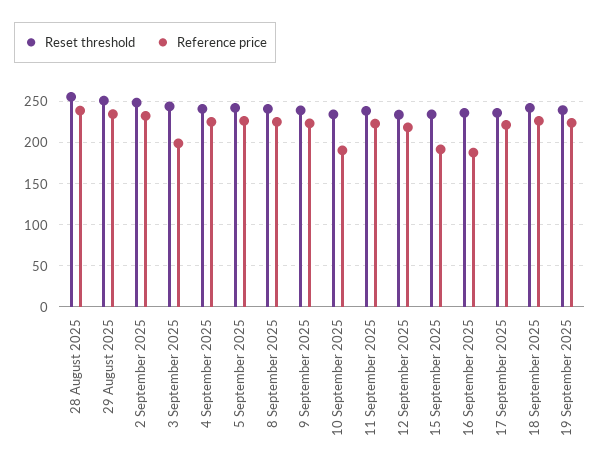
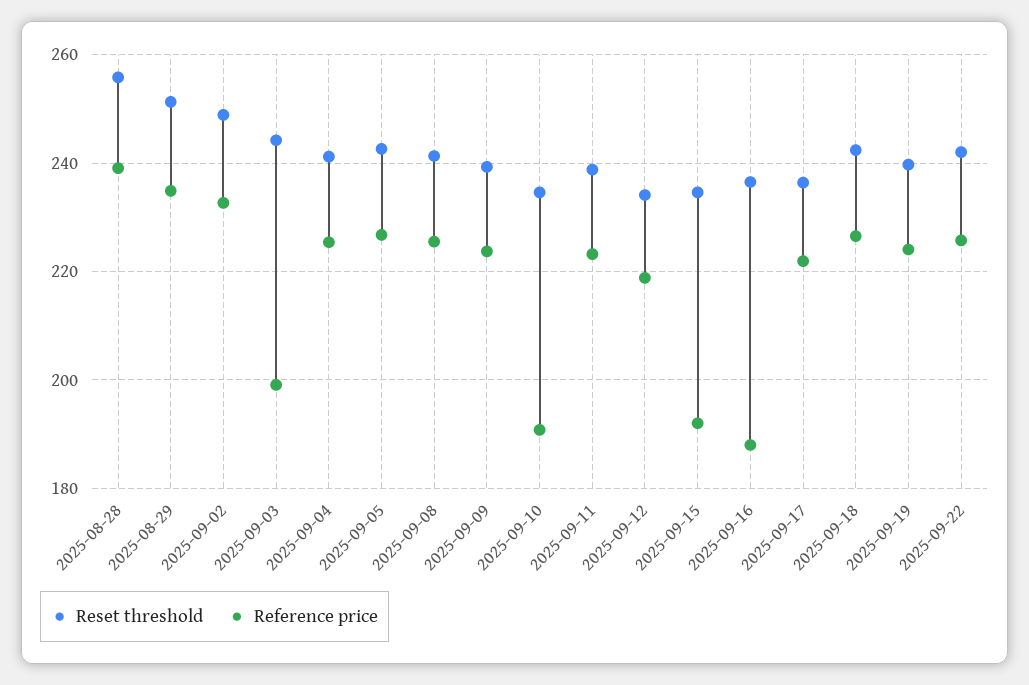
Reset threshold, 2025-09-22: none -> 242
Reference price, 2025-09-22: none -> 226

